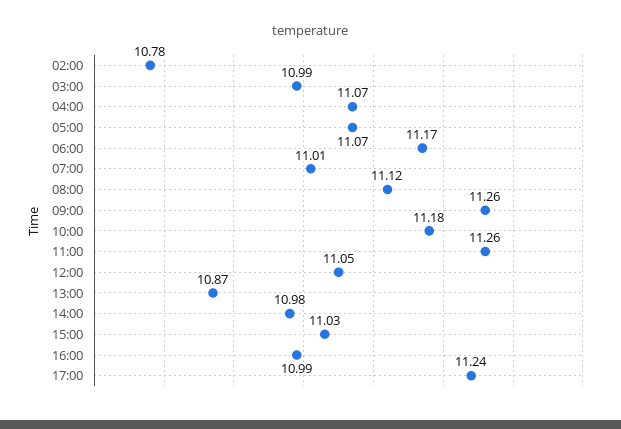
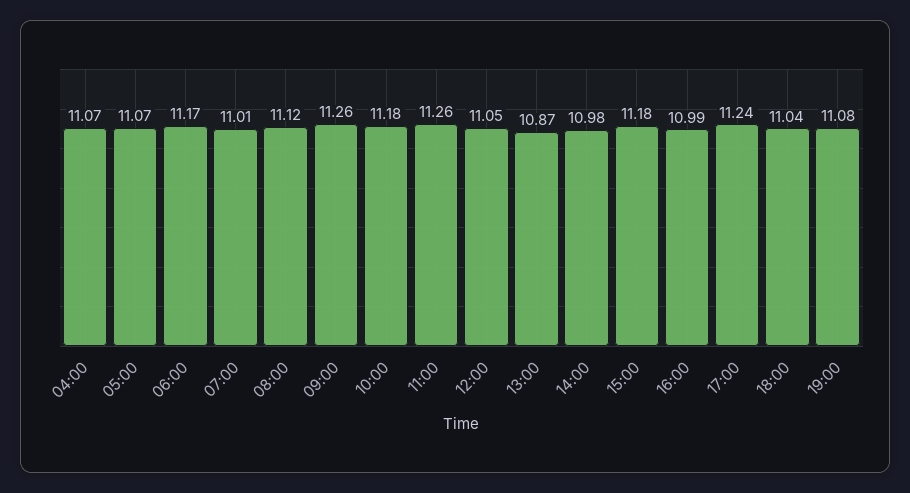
02:00: 10.78 -> none
03:00: 10.99 -> none
15:00: 11.03 -> 11.18
18:00: none -> 11.04
19:00: none -> 11.08

